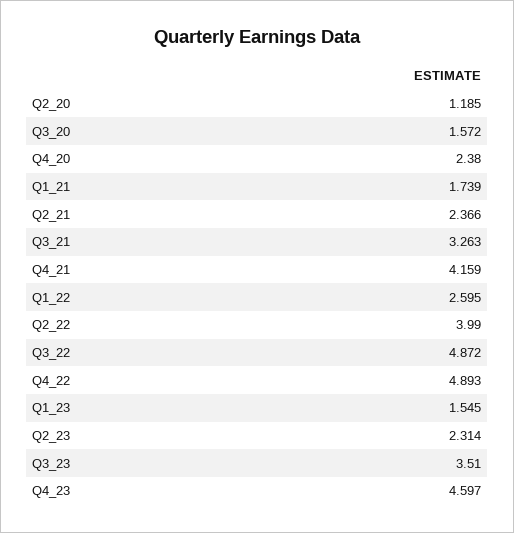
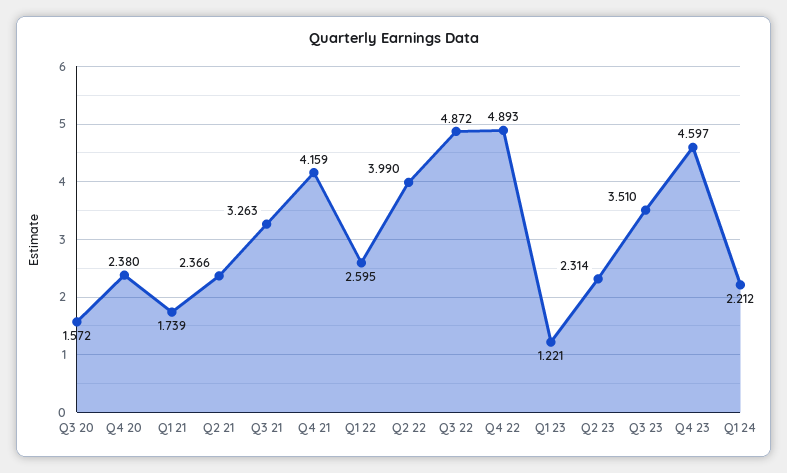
Q2_20: 1.185 -> none
Q1_23: 1.545 -> 1.221
Q1 24: none -> 2.212

